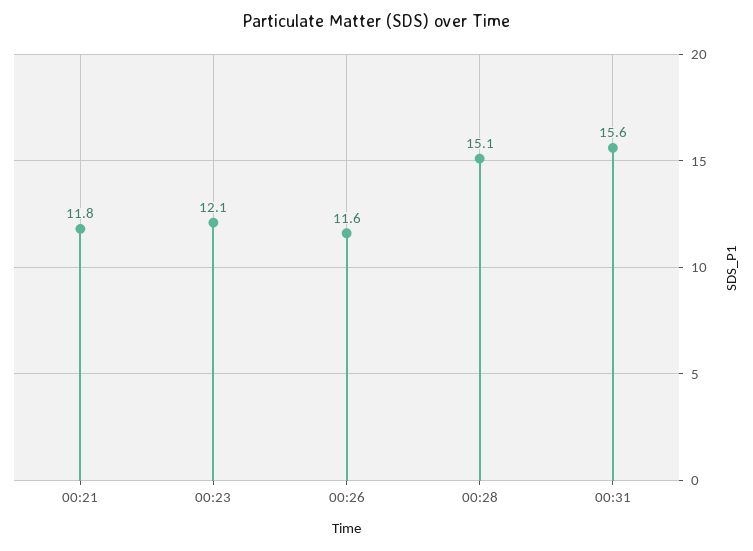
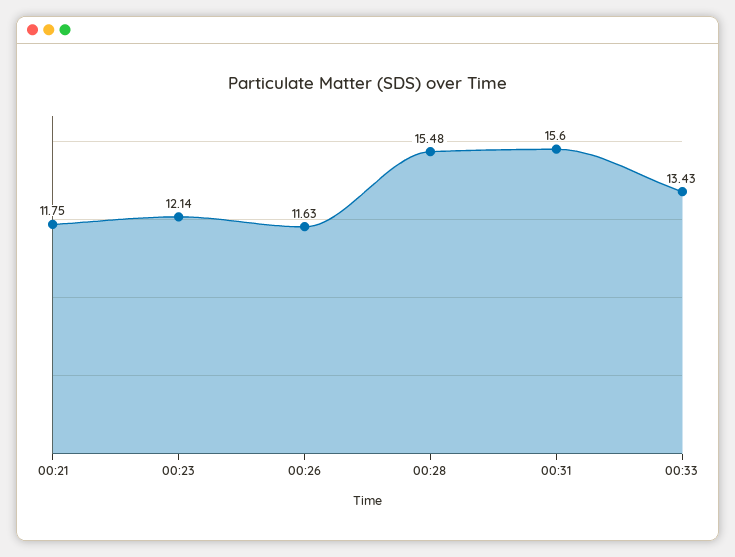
00:28: 15.1 -> 15.48
00:33: none -> 13.43

